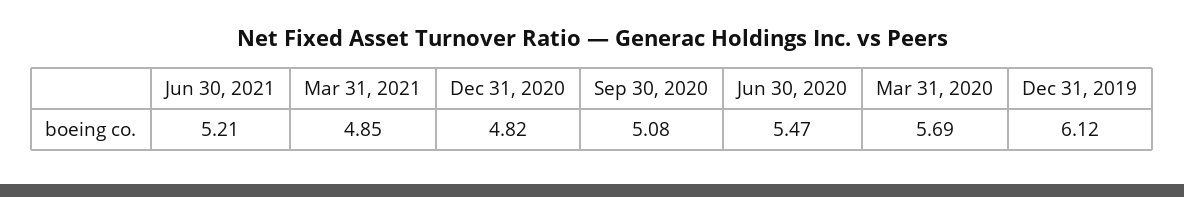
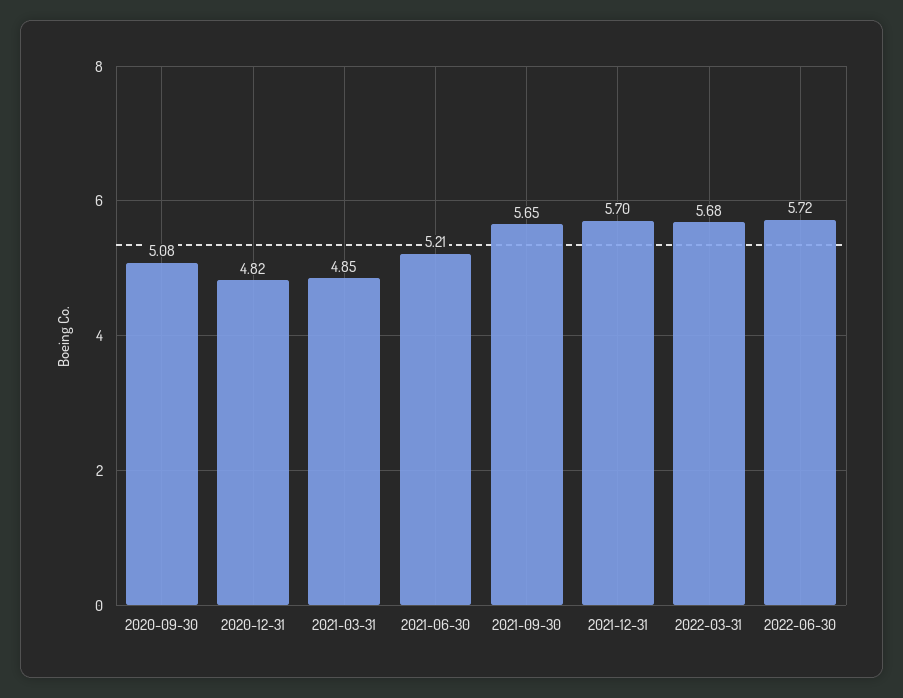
Jun 30, 2020: 5.47 -> none
Mar 31, 2020: 5.69 -> none
Dec 31, 2019: 6.12 -> none
2021-09-30: none -> 5.65
2021-12-31: none -> 5.7
2022-03-31: none -> 5.68
2022-06-30: none -> 5.72

